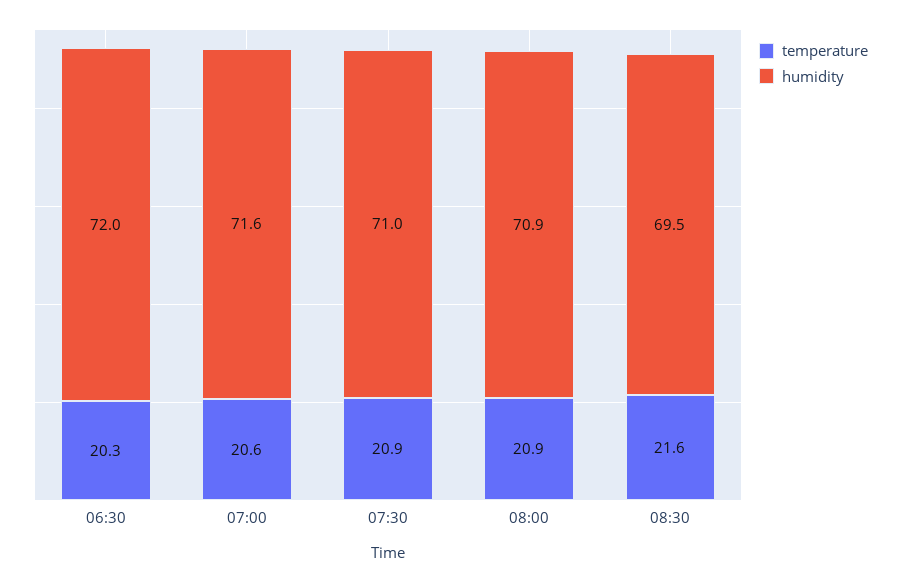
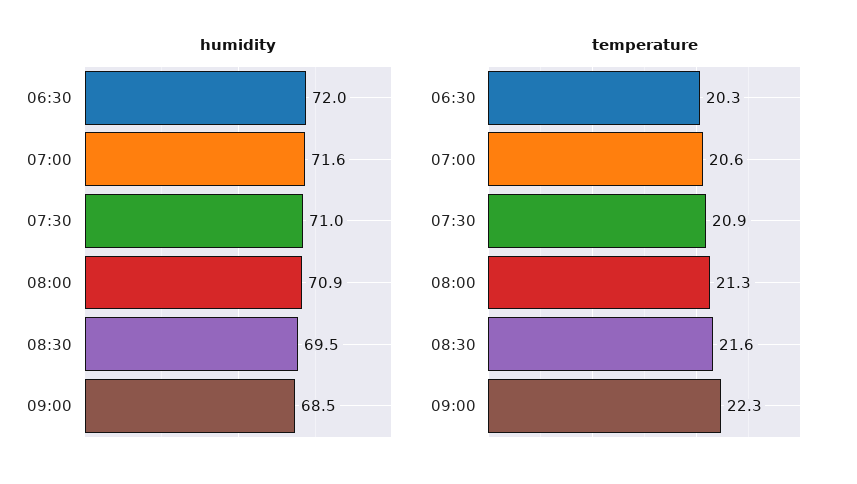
temperature, 08:00: 20.9 -> 21.3
humidity, 09:00: none -> 68.5
temperature, 09:00: none -> 22.3

